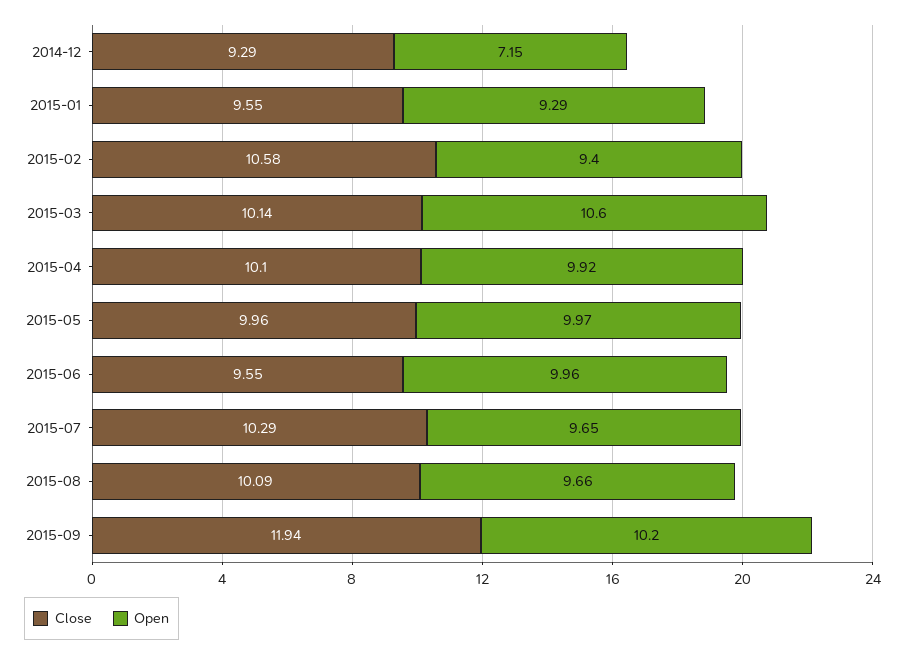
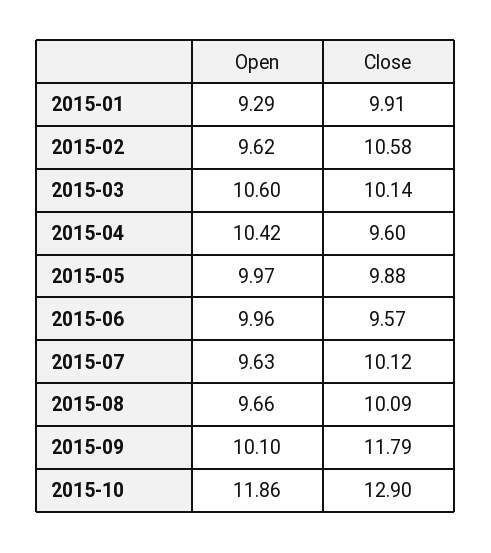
Close, 2014-12: 9.29 -> none
Open, 2014-12: 7.15 -> none
Close, 2015-01: 9.55 -> 9.91
Open, 2015-02: 9.4 -> 9.62
Close, 2015-04: 10.1 -> 9.6
Open, 2015-04: 9.92 -> 10.42
Close, 2015-05: 9.96 -> 9.88
Close, 2015-06: 9.55 -> 9.57
Close, 2015-07: 10.29 -> 10.12
Open, 2015-07: 9.65 -> 9.63
Close, 2015-09: 11.94 -> 11.79
Open, 2015-09: 10.2 -> 10.1
Open, 2015-10: none -> 11.86
Close, 2015-10: none -> 12.9

